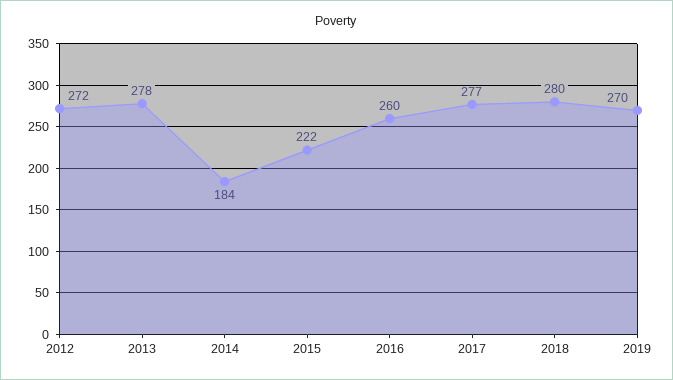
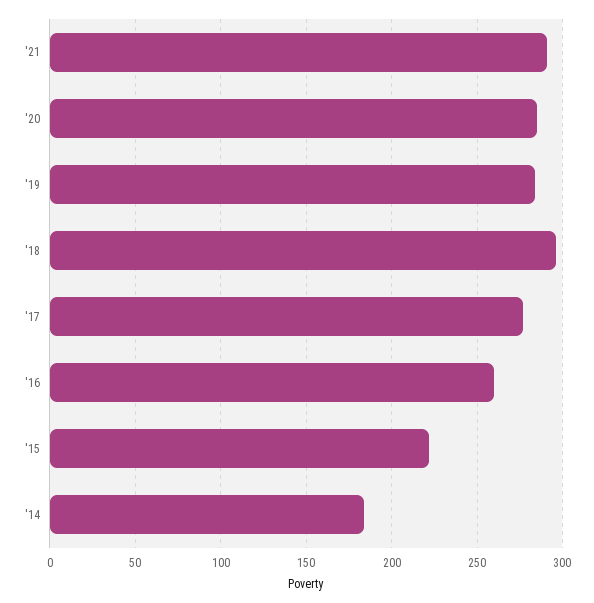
2012: 272 -> none
2013: 278 -> none
2018: 280 -> 295
2019: 270 -> 285
'21: none -> 290
'20: none -> 285

